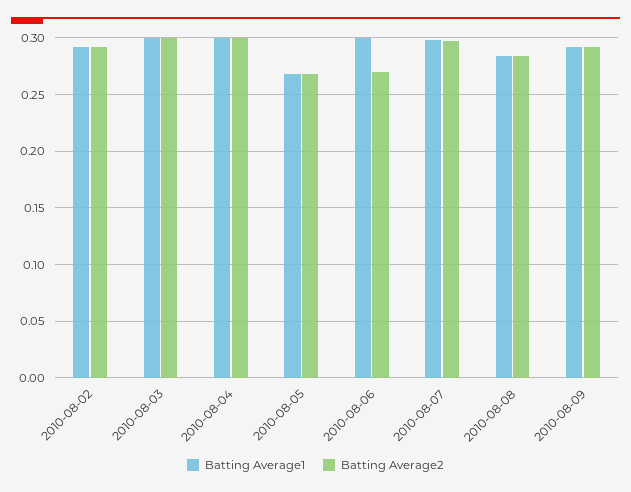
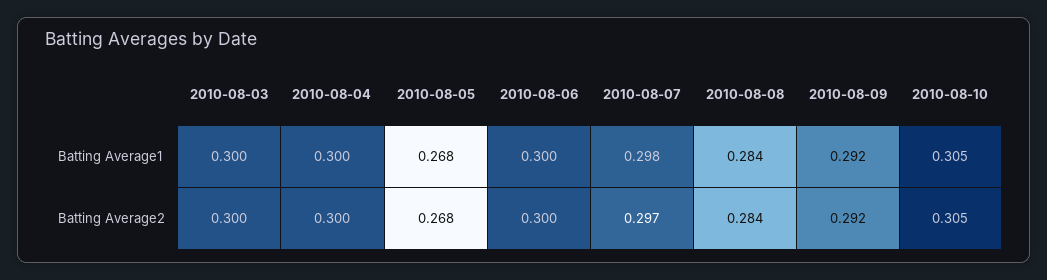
Batting Average1, 2010-08-02: 0.29 -> none
Batting Average2, 2010-08-02: 0.29 -> none
Batting Average2, 2010-08-06: 0.27 -> 0.3
Batting Average1, 2010-08-10: none -> 0.305
Batting Average2, 2010-08-10: none -> 0.305

